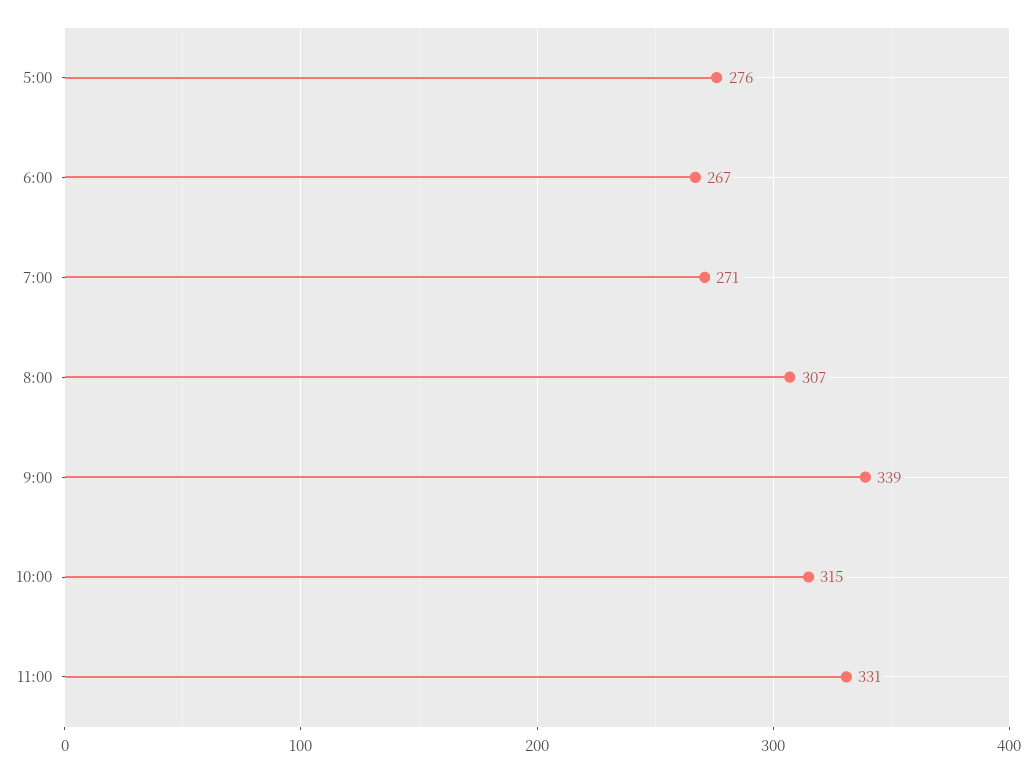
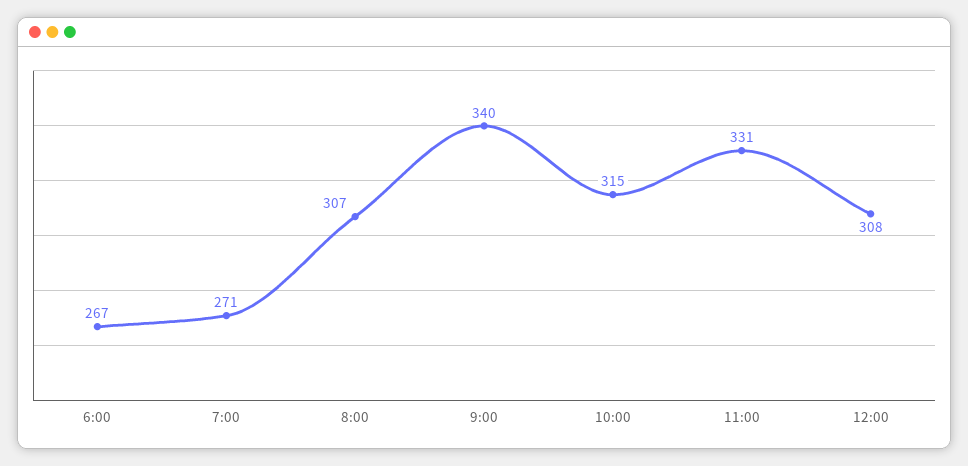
5:00: 276 -> none
9:00: 339 -> 340
12:00: none -> 308

